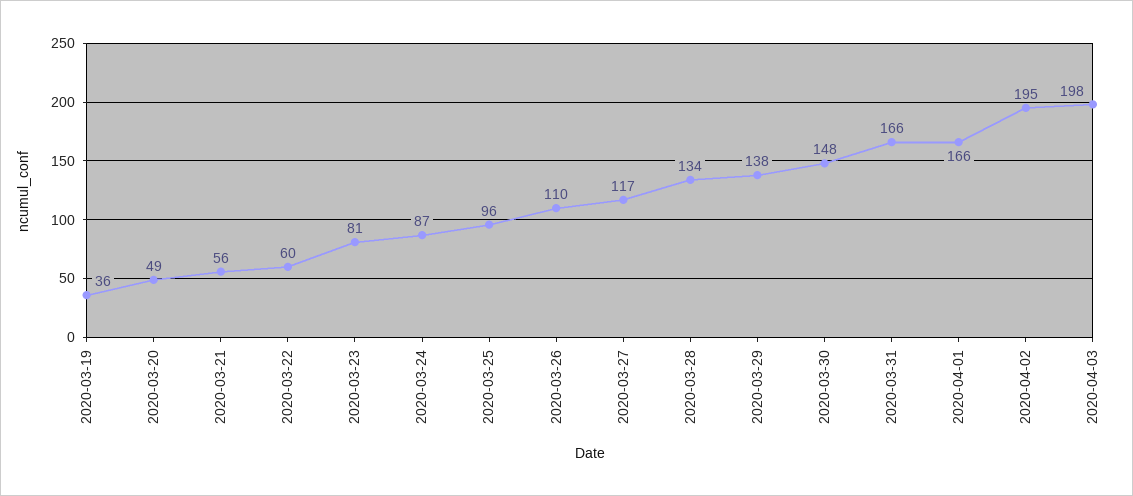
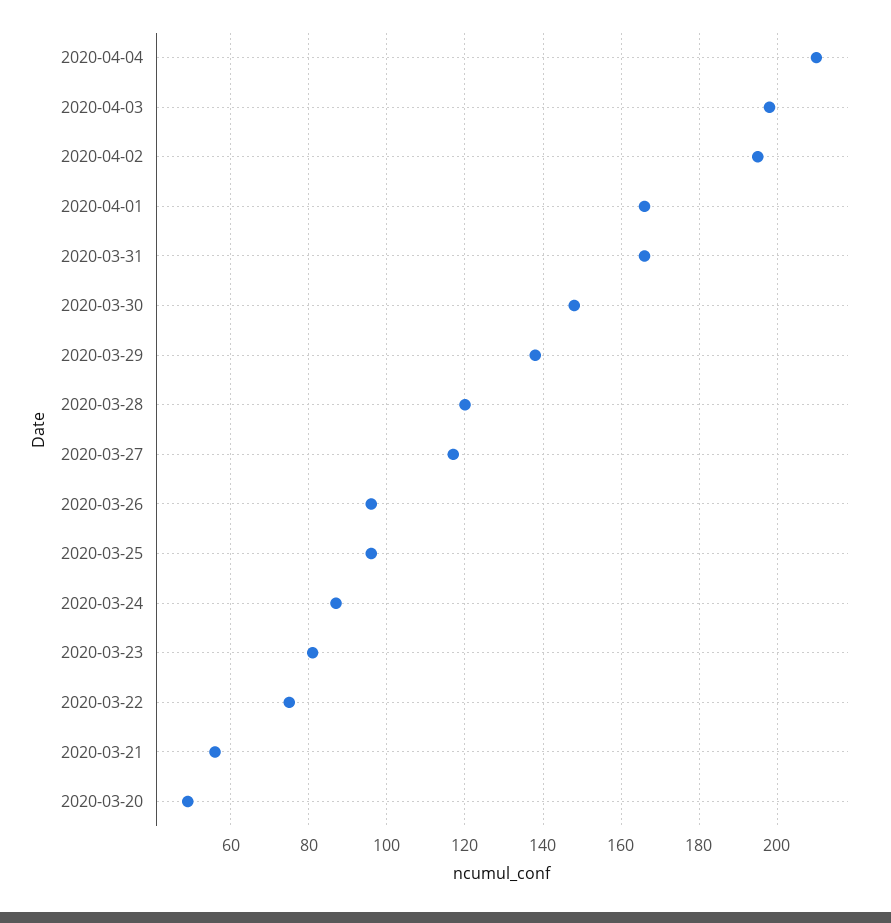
2020-03-19: 36 -> none
2020-03-22: 60 -> 75
2020-03-26: 110 -> 95
2020-03-28: 134 -> 120
2020-04-04: none -> 210

